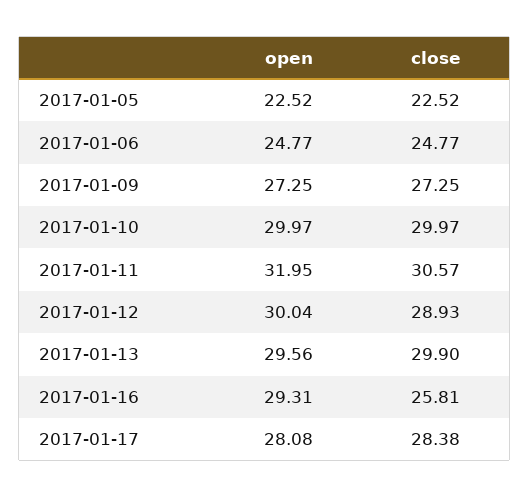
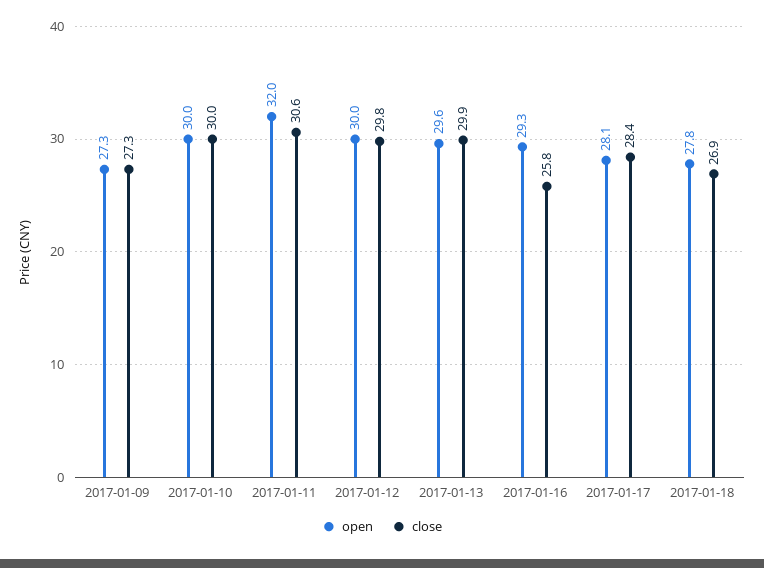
open, 2017-01-05: 22.52 -> none
close, 2017-01-05: 22.52 -> none
open, 2017-01-06: 24.77 -> none
close, 2017-01-06: 24.77 -> none
close, 2017-01-12: 28.93 -> 29.8
open, 2017-01-18: none -> 27.8
close, 2017-01-18: none -> 26.9

